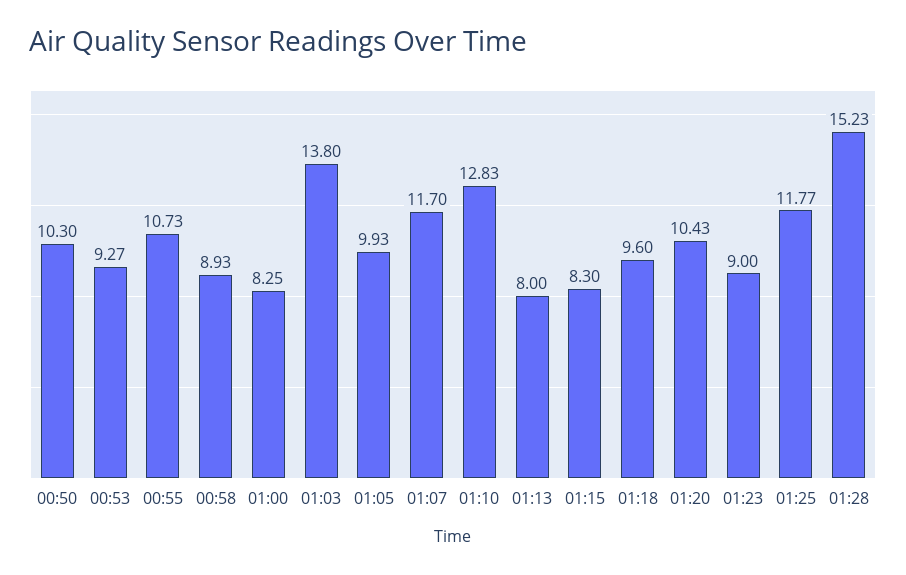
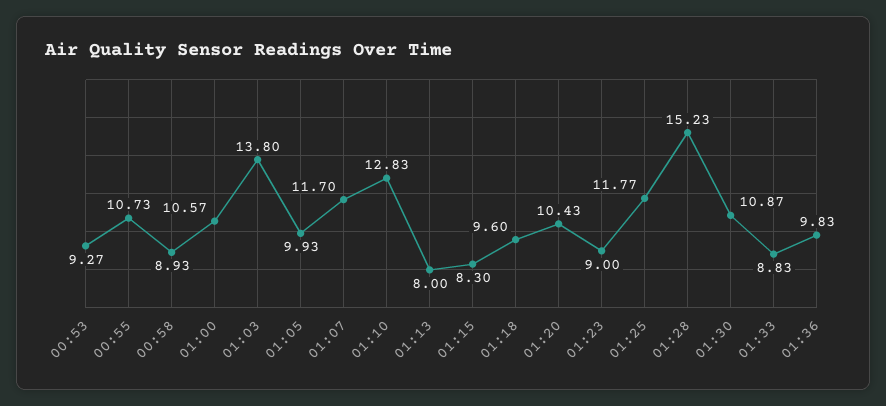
00:50: 10.3 -> none
01:00: 8.25 -> 10.57
01:30: none -> 10.87
01:33: none -> 8.83
01:36: none -> 9.83

